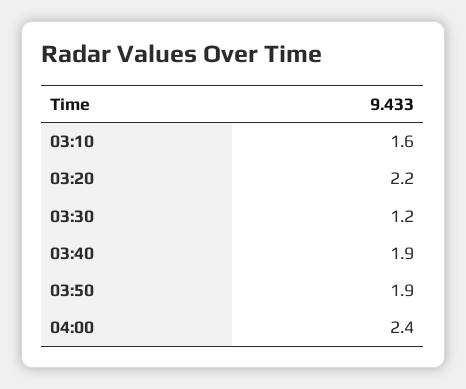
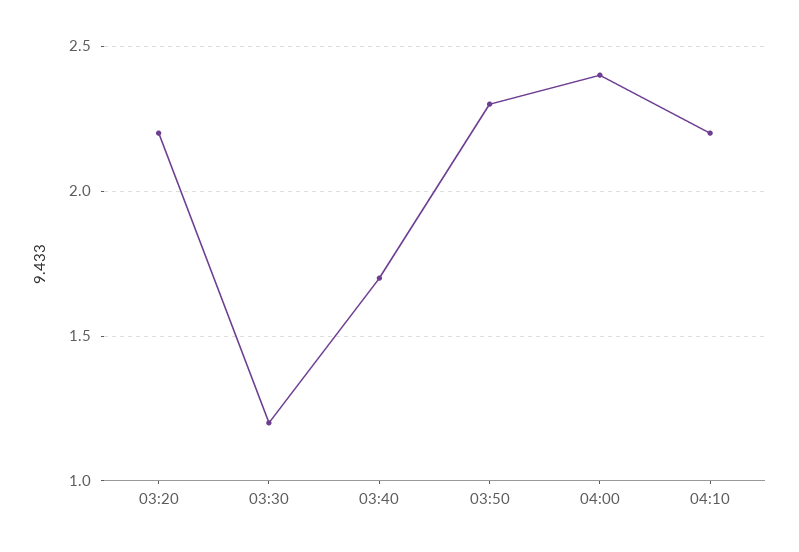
03:10: 1.6 -> none
03:40: 1.9 -> 1.7
03:50: 1.9 -> 2.3
04:10: none -> 2.2

